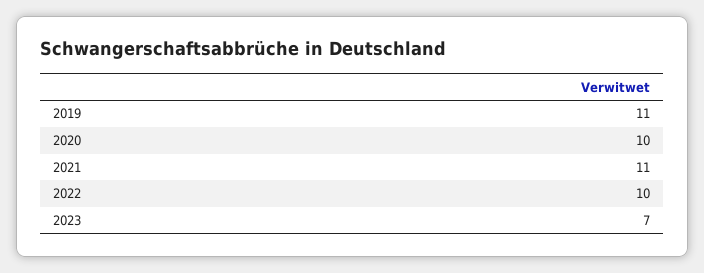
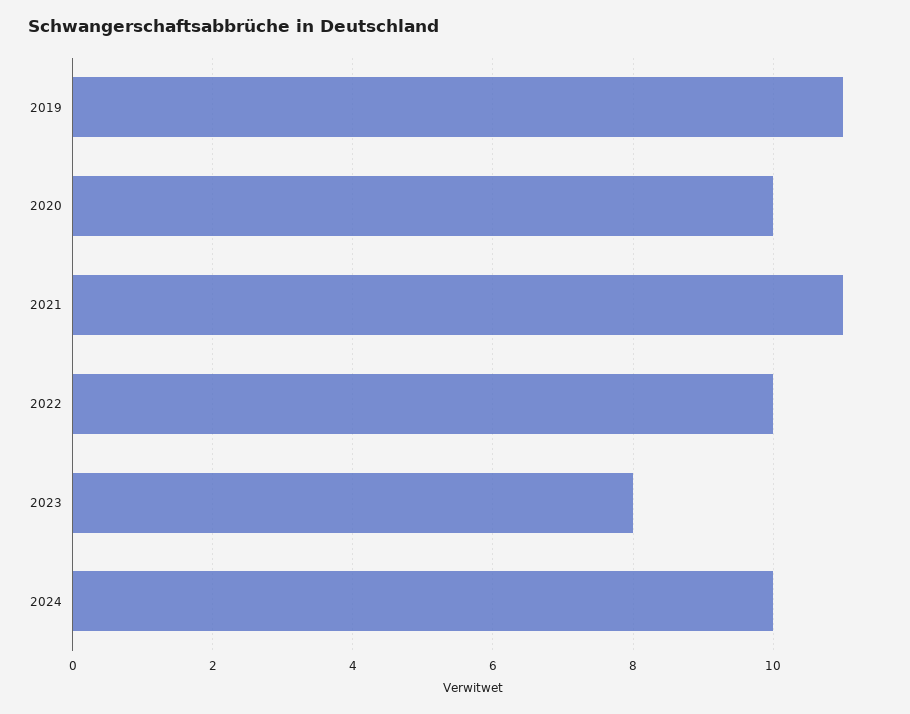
2023: 7 -> 8
2024: none -> 10

